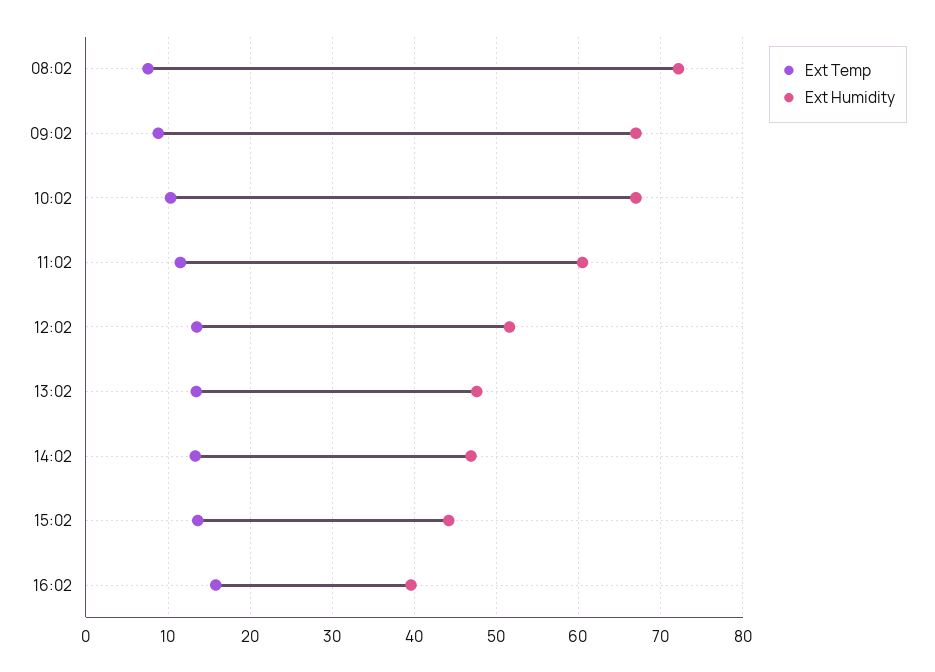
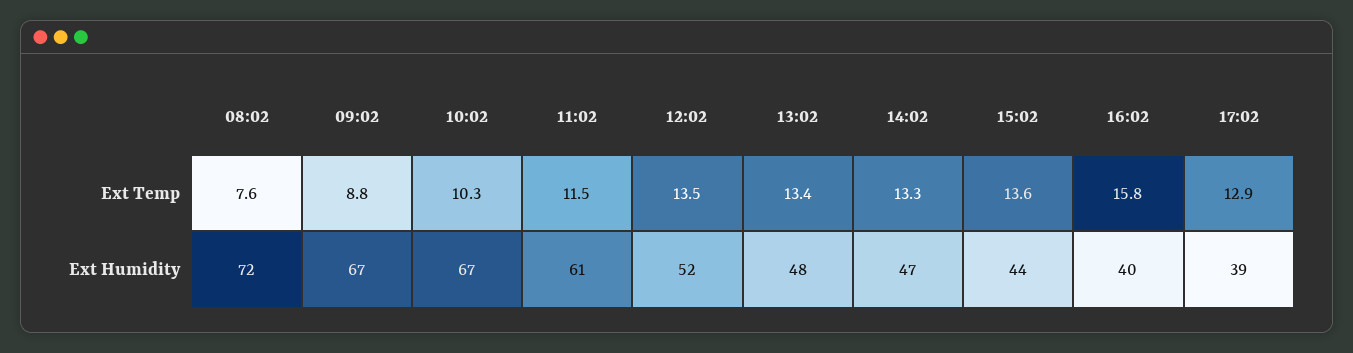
Ext Temp, 17:02: none -> 12.9
Ext Humidity, 17:02: none -> 39

